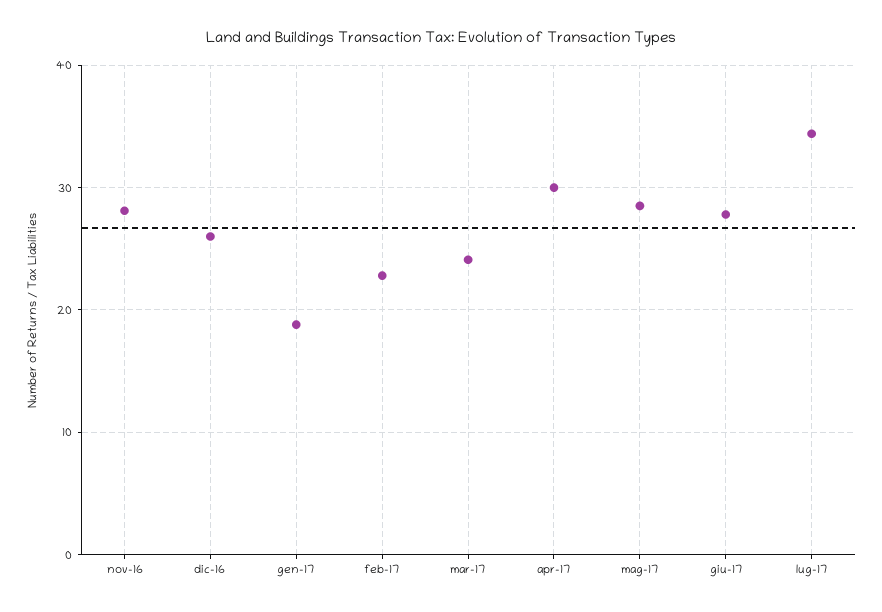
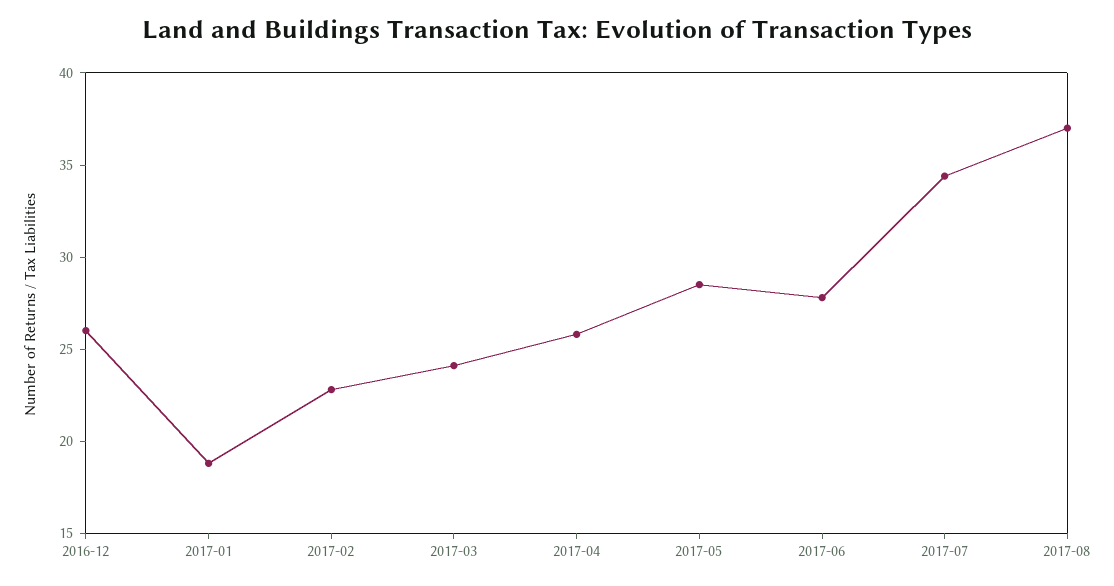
nov-16: 28 -> none
apr-17: 30 -> 26
2017-08: none -> 37

